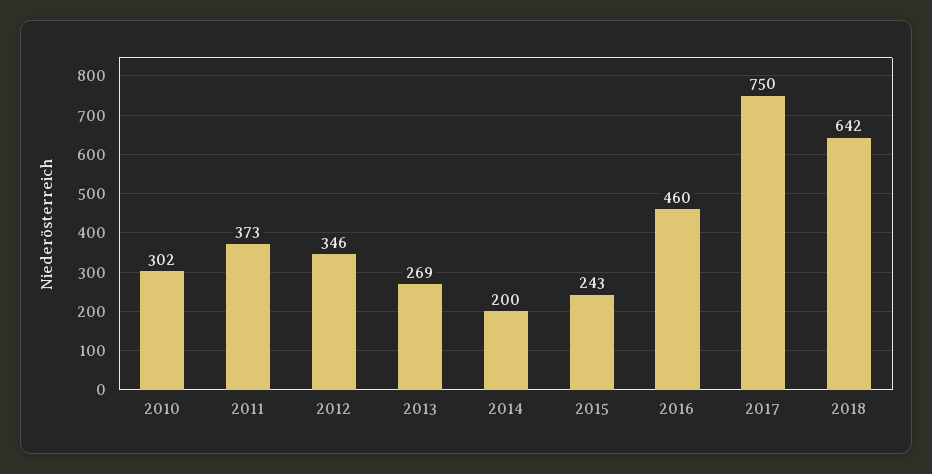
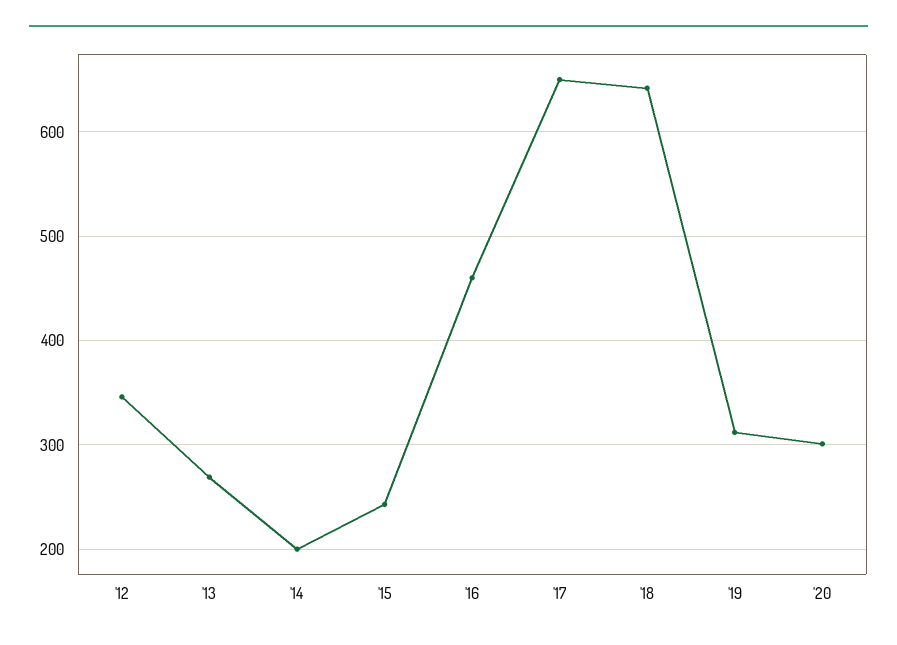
2010: 302 -> none
2011: 373 -> none
2017: 750 -> 650
'19: none -> 310
'20: none -> 300

